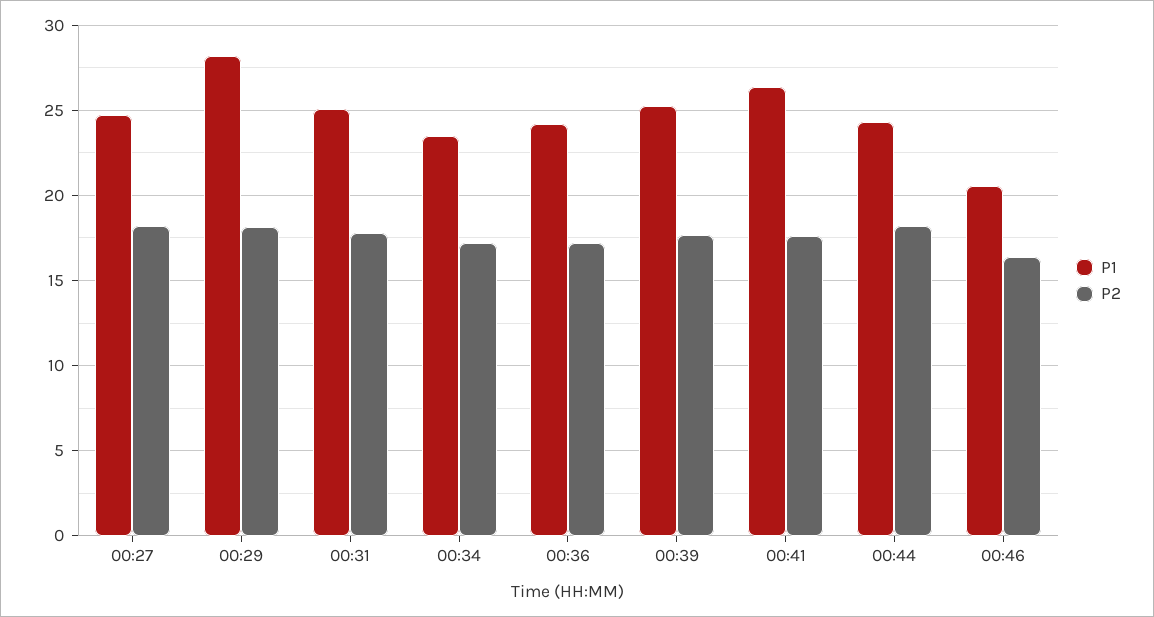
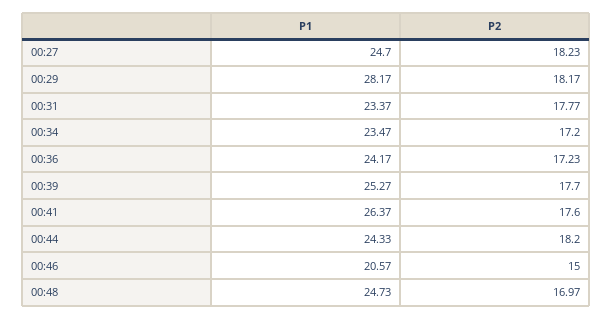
P1, 00:31: 25 -> 23.37
P2, 00:46: 16.5 -> 15
P1, 00:48: none -> 24.73
P2, 00:48: none -> 16.97

